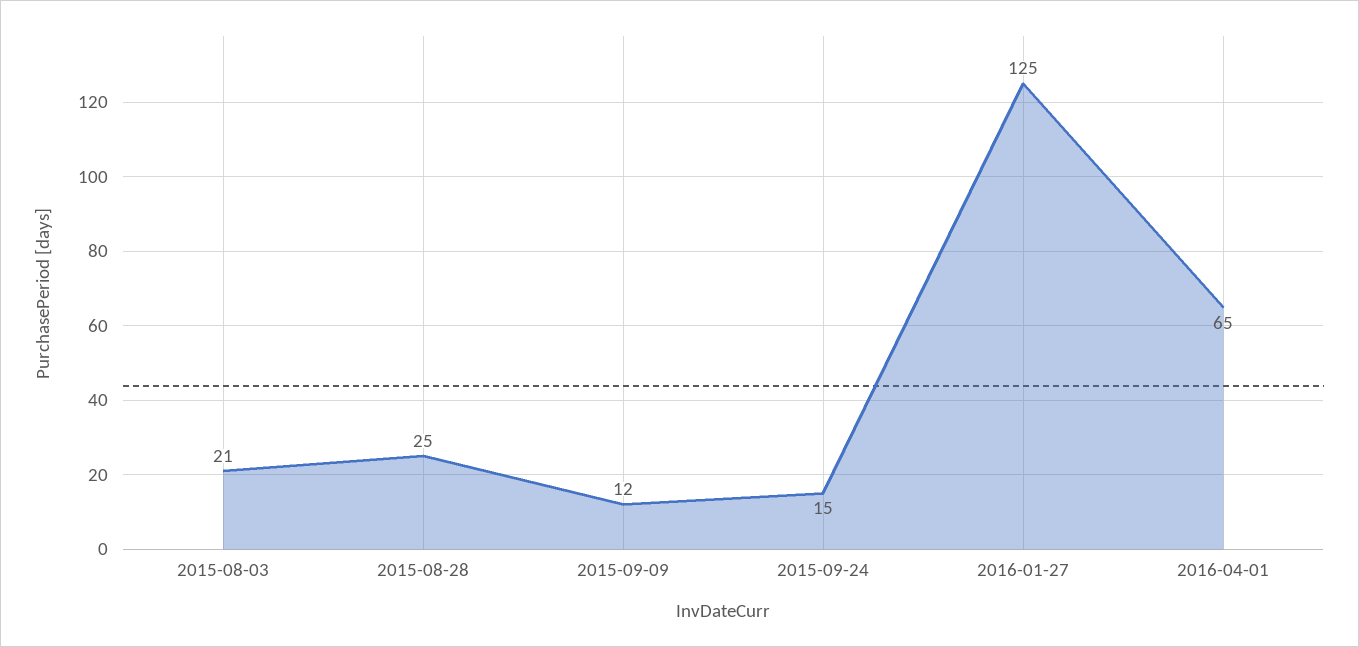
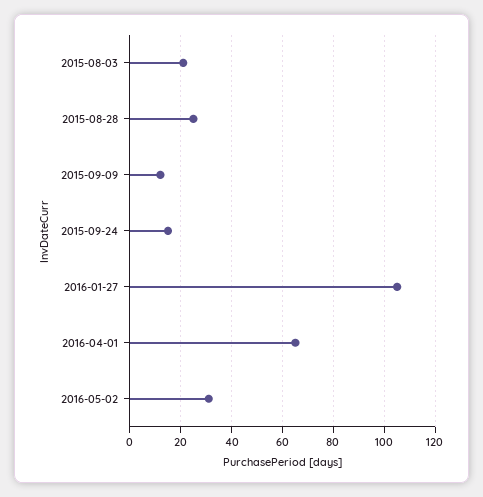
2016-01-27: 125 -> 105
2016-05-02: none -> 30

